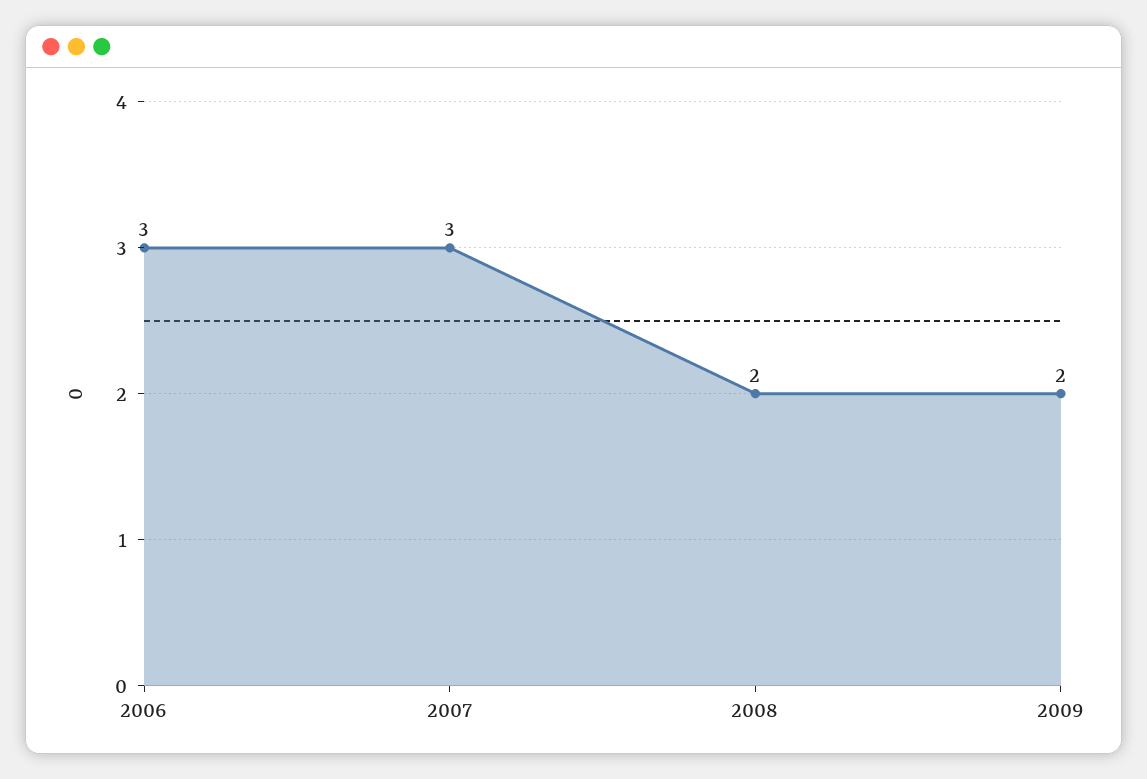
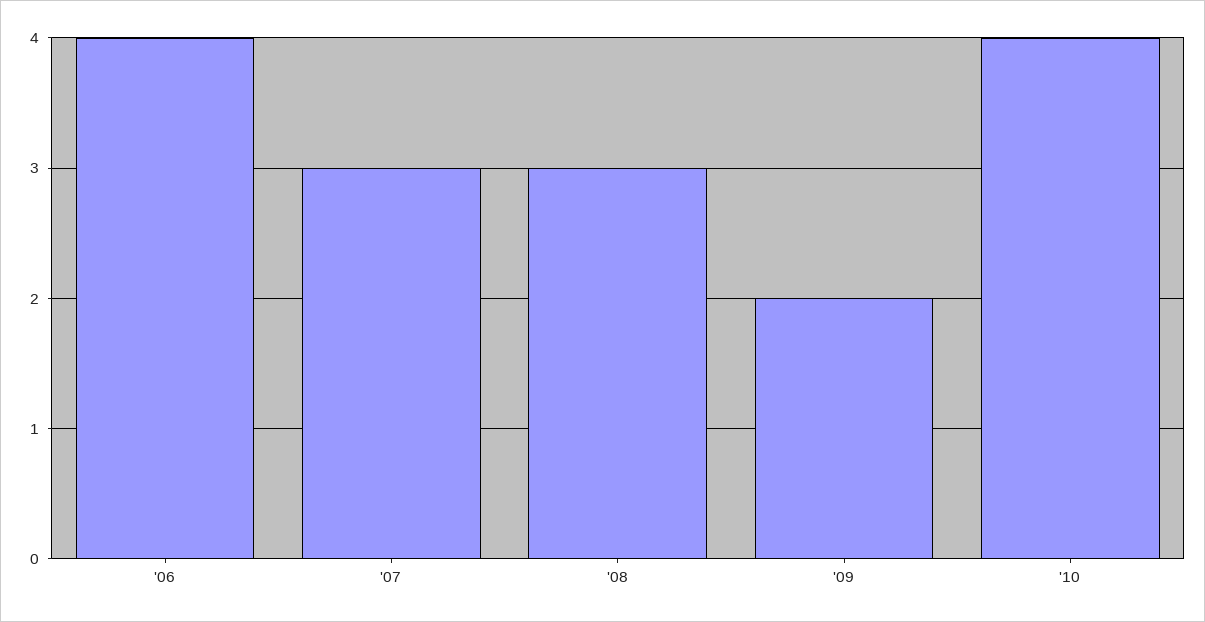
2006: 3 -> 4
2008: 2 -> 3
'10: none -> 4

